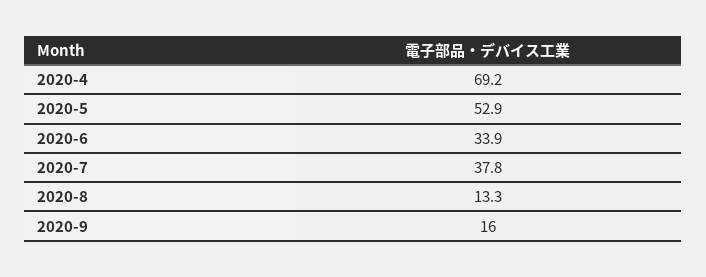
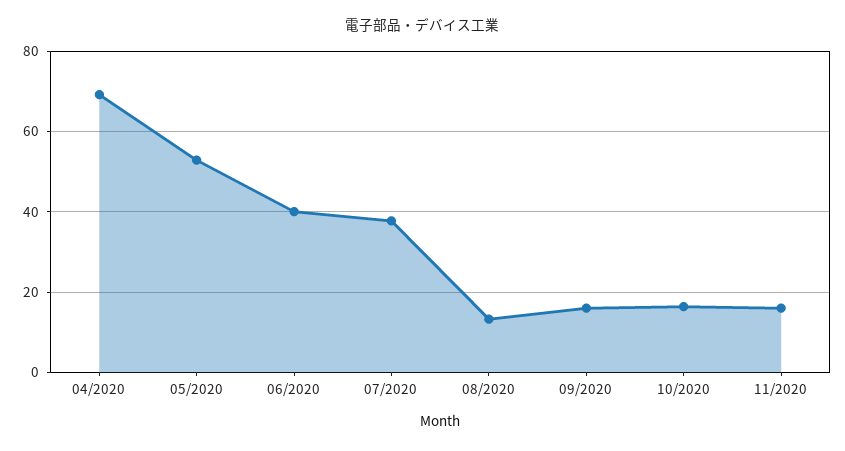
2020-6: 33.9 -> 40
10/2020: none -> 16
11/2020: none -> 16

